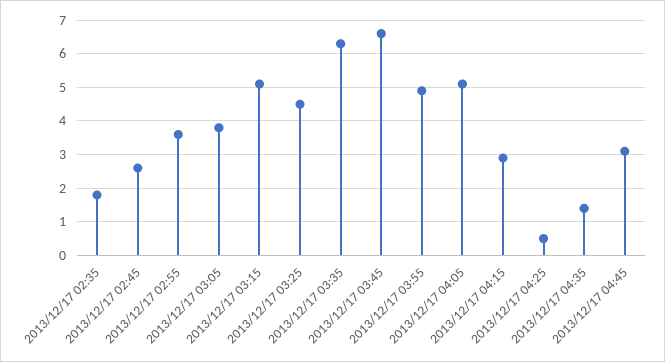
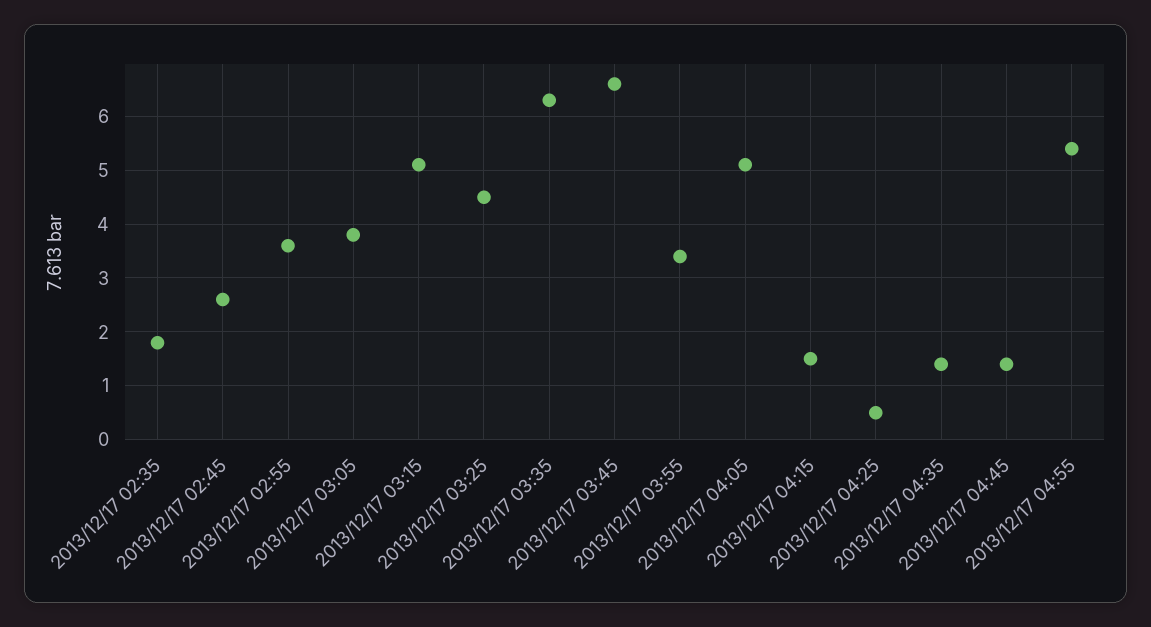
2013/12/17 03:55: 5 -> 3.5
2013/12/17 04:15: 3 -> 1.5
2013/12/17 04:45: 3 -> 1.5
2013/12/17 04:55: none -> 5.5

